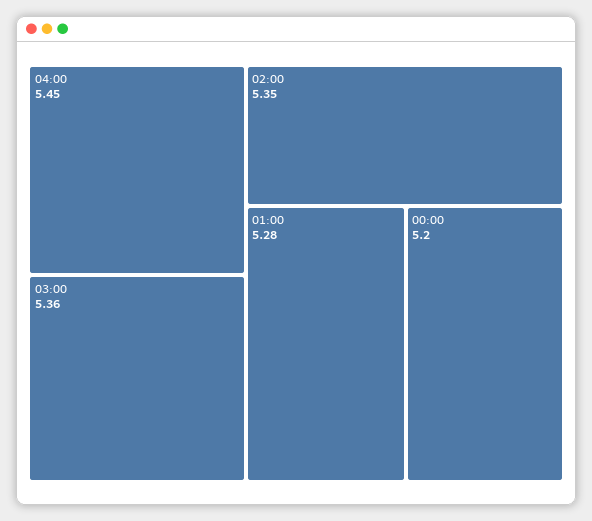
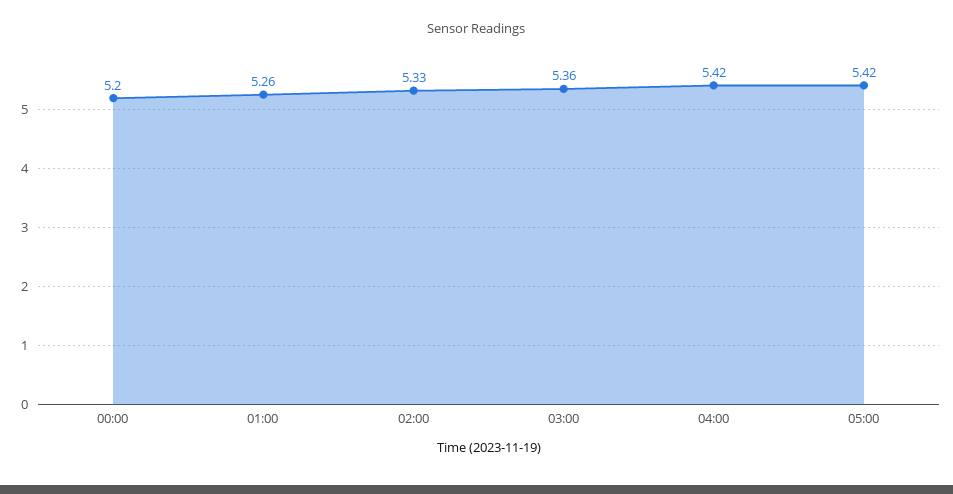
04:00: 5.45 -> 5.42
02:00: 5.35 -> 5.33
01:00: 5.28 -> 5.26
05:00: none -> 5.42

